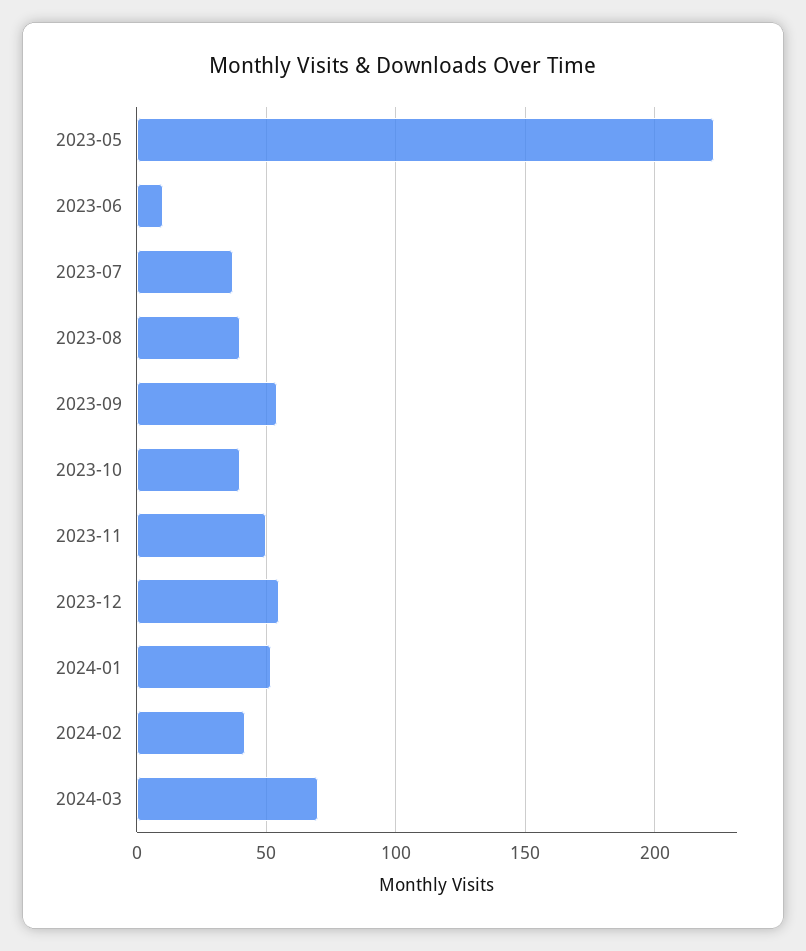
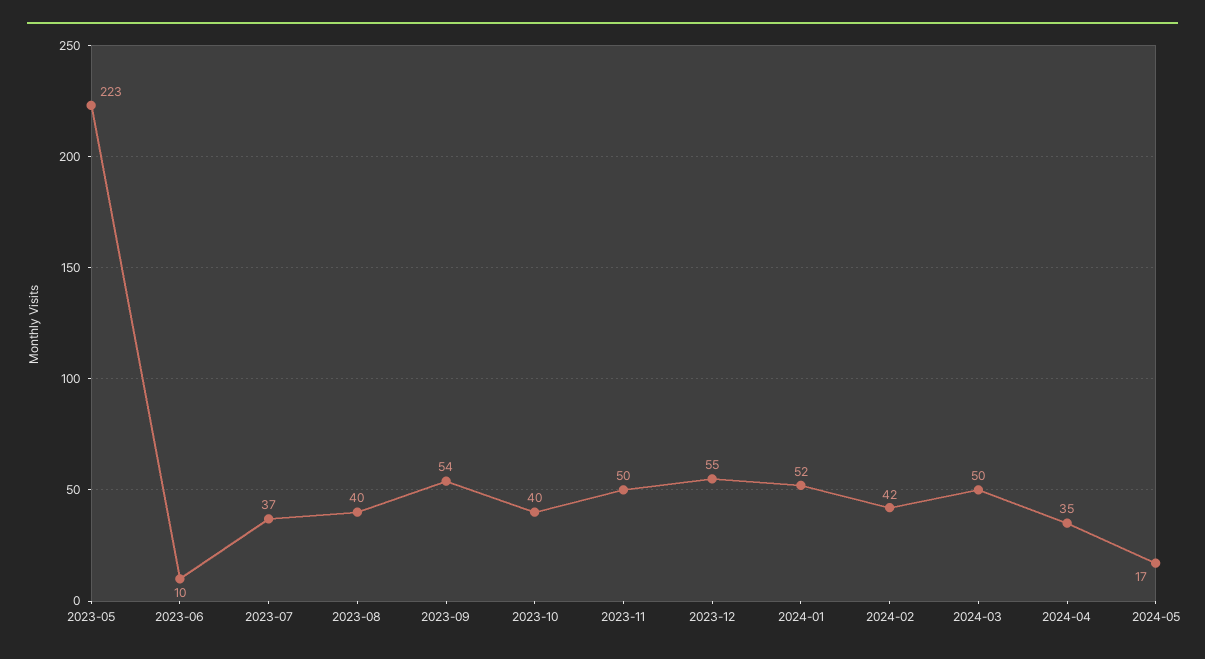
2024-03: 70 -> 50
2024-04: none -> 35
2024-05: none -> 17

